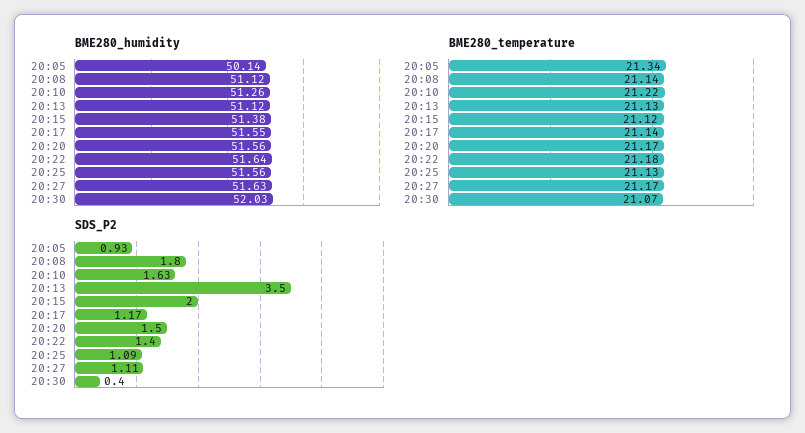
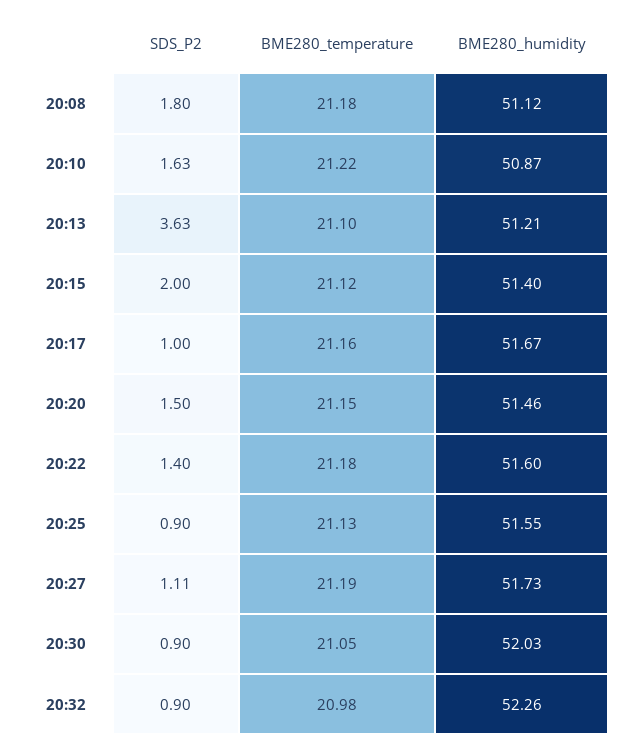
BME280_humidity, 20:05: 50.14 -> none
BME280_humidity, 20:10: 51.26 -> 50.87
BME280_humidity, 20:13: 51.12 -> 51.21
BME280_humidity, 20:15: 51.38 -> 51.4
BME280_humidity, 20:17: 51.55 -> 51.67
BME280_humidity, 20:20: 51.56 -> 51.46
BME280_humidity, 20:22: 51.64 -> 51.6
BME280_humidity, 20:25: 51.56 -> 51.55
BME280_humidity, 20:27: 51.63 -> 51.73
BME280_temperature, 20:05: 21.34 -> none
BME280_temperature, 20:08: 21.14 -> 21.18
BME280_temperature, 20:13: 21.13 -> 21.1
BME280_temperature, 20:17: 21.14 -> 21.16
BME280_temperature, 20:20: 21.17 -> 21.15
BME280_temperature, 20:27: 21.17 -> 21.19
BME280_temperature, 20:30: 21.07 -> 21.05
SDS_P2, 20:05: 0.93 -> none
SDS_P2, 20:13: 3.5 -> 3.63
SDS_P2, 20:17: 1.17 -> 1
SDS_P2, 20:25: 1.09 -> 0.9
SDS_P2, 20:30: 0.4 -> 0.9
SDS_P2, 20:32: none -> 0.9
BME280_temperature, 20:32: none -> 20.98
BME280_humidity, 20:32: none -> 52.26

